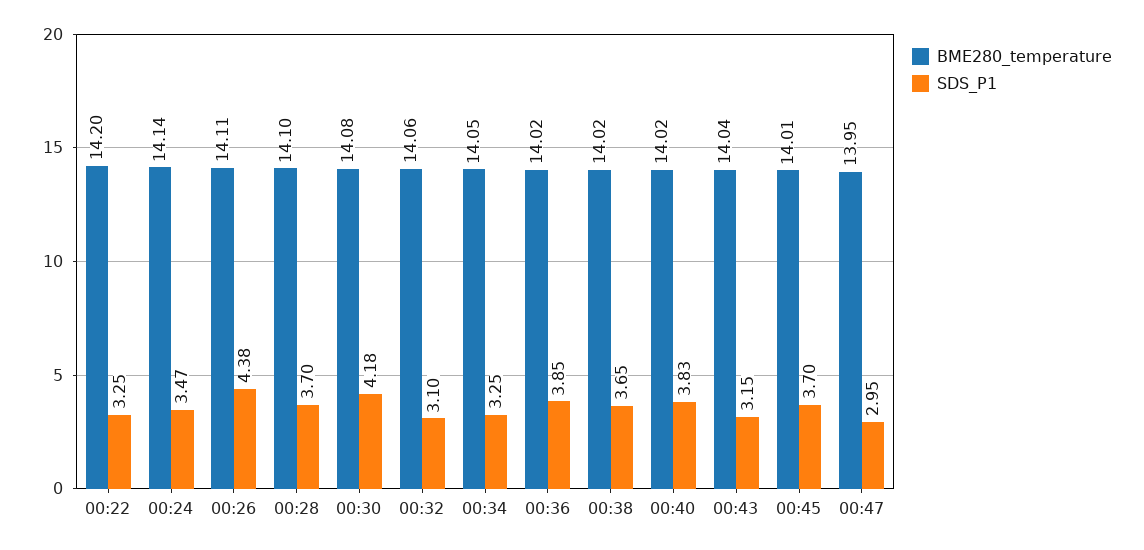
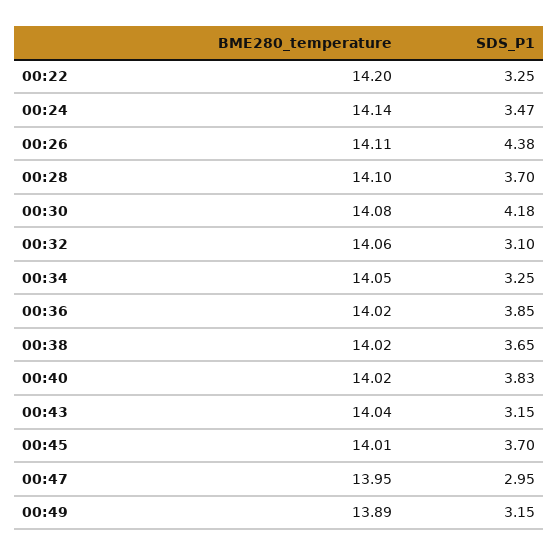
BME280_temperature, 00:49: none -> 13.89
SDS_P1, 00:49: none -> 3.15

